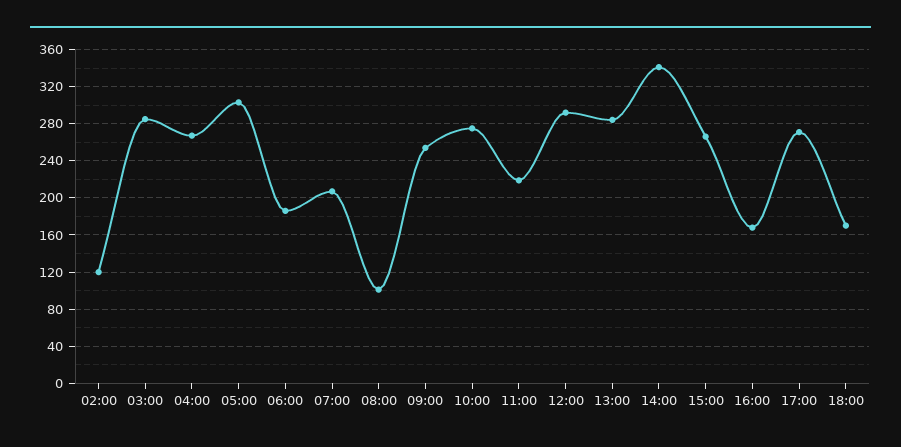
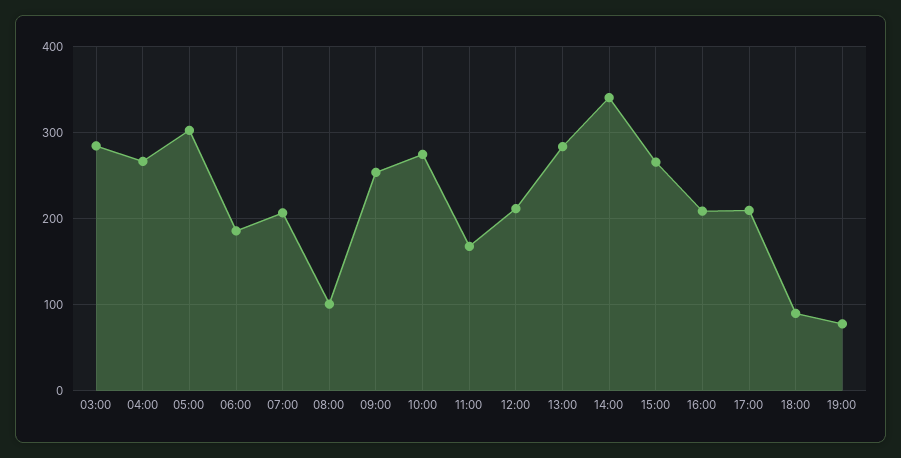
02:00: 120 -> none
11:00: 220 -> 170
12:00: 290 -> 210
16:00: 170 -> 210
17:00: 270 -> 210
18:00: 170 -> 90
19:00: none -> 80

